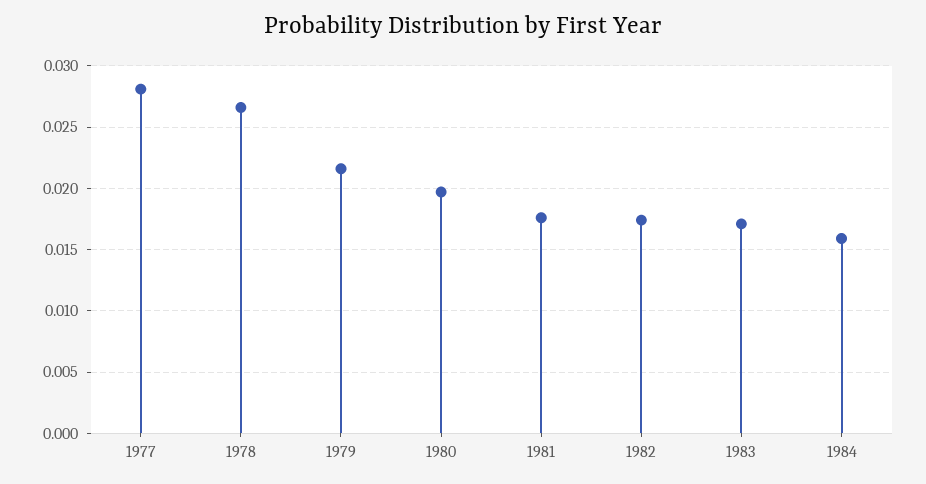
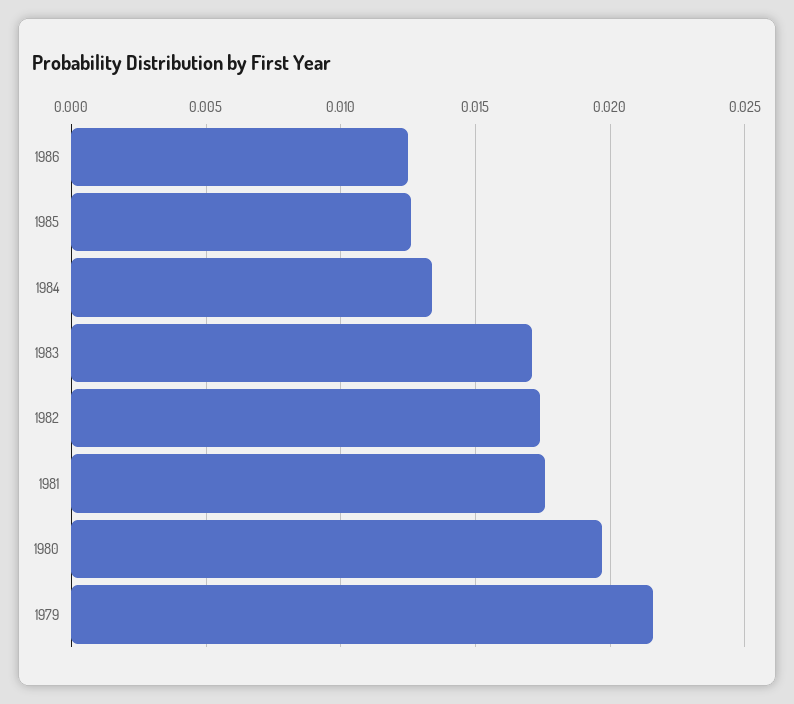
1977: 0.028 -> none
1978: 0.0265 -> none
1984: 0.016 -> 0.0135
1986: none -> 0.0125
1985: none -> 0.0125

